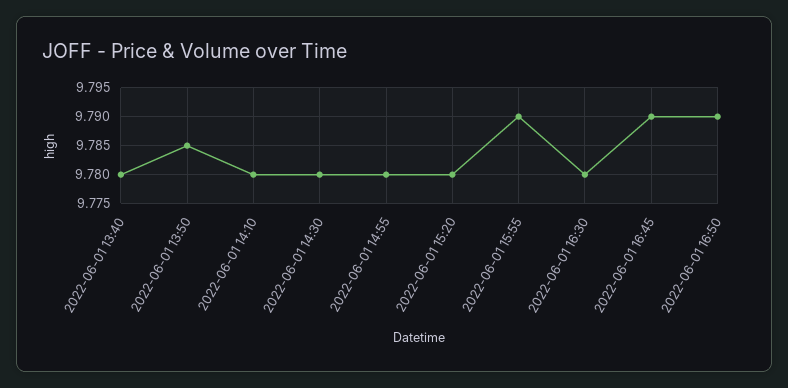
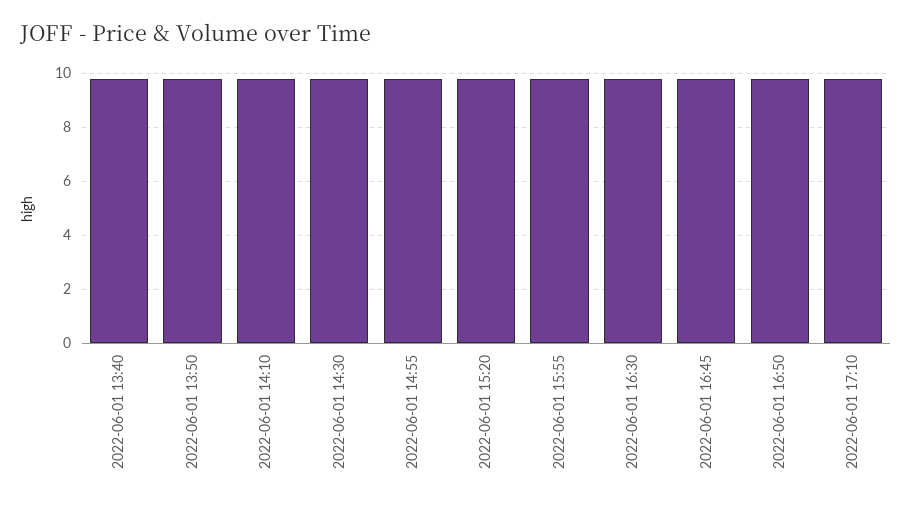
2022-06-01 17:10: none -> 9.75

